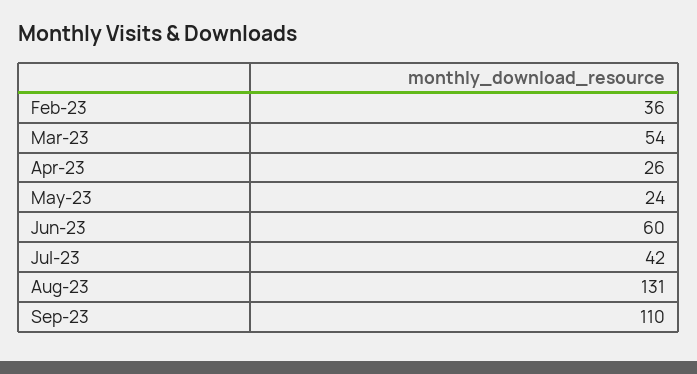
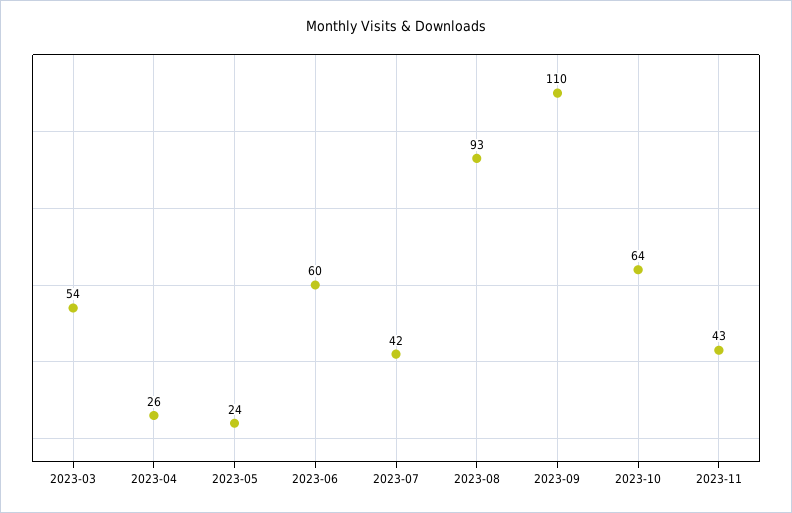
Feb-23: 36 -> none
Aug-23: 131 -> 93
2023-10: none -> 64
2023-11: none -> 43

